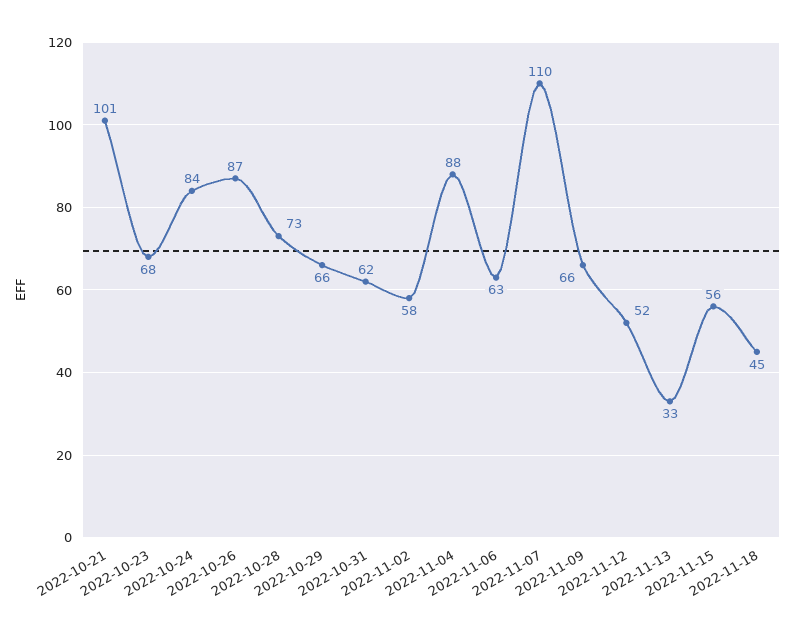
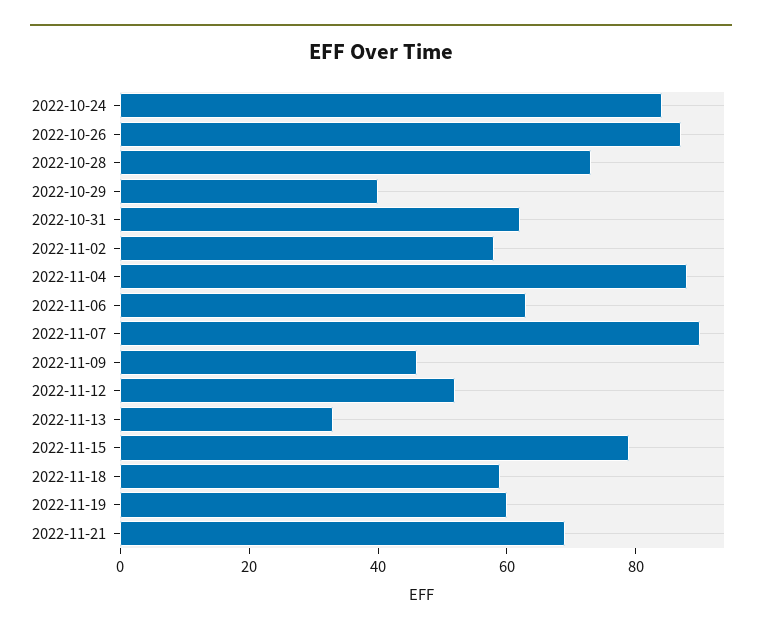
2022-10-21: 101 -> none
2022-10-23: 68 -> none
2022-10-29: 66 -> 40
2022-11-07: 110 -> 90
2022-11-09: 66 -> 45
2022-11-15: 56 -> 80
2022-11-18: 45 -> 60
2022-11-19: none -> 60
2022-11-21: none -> 70

